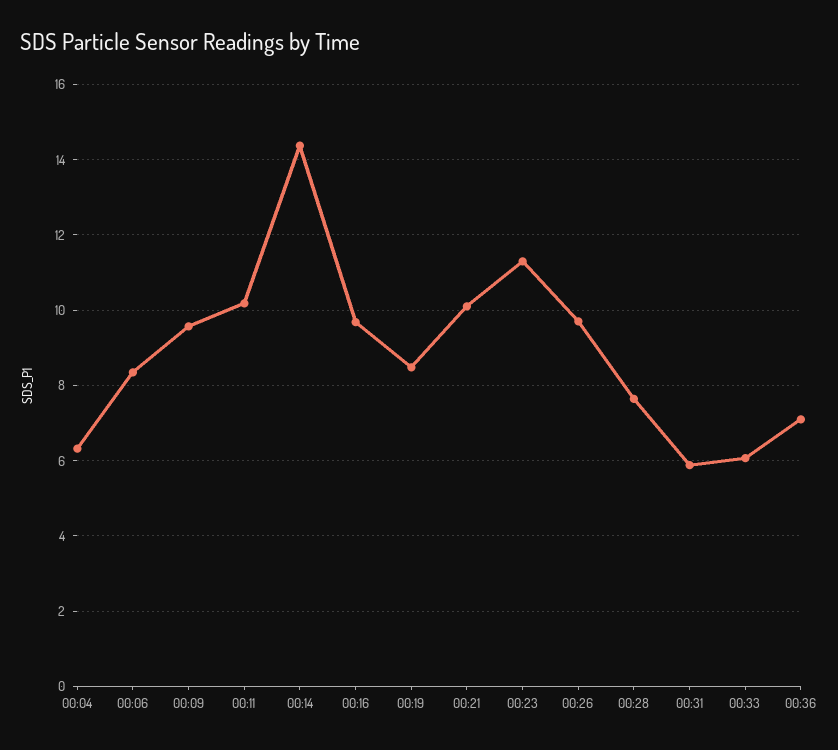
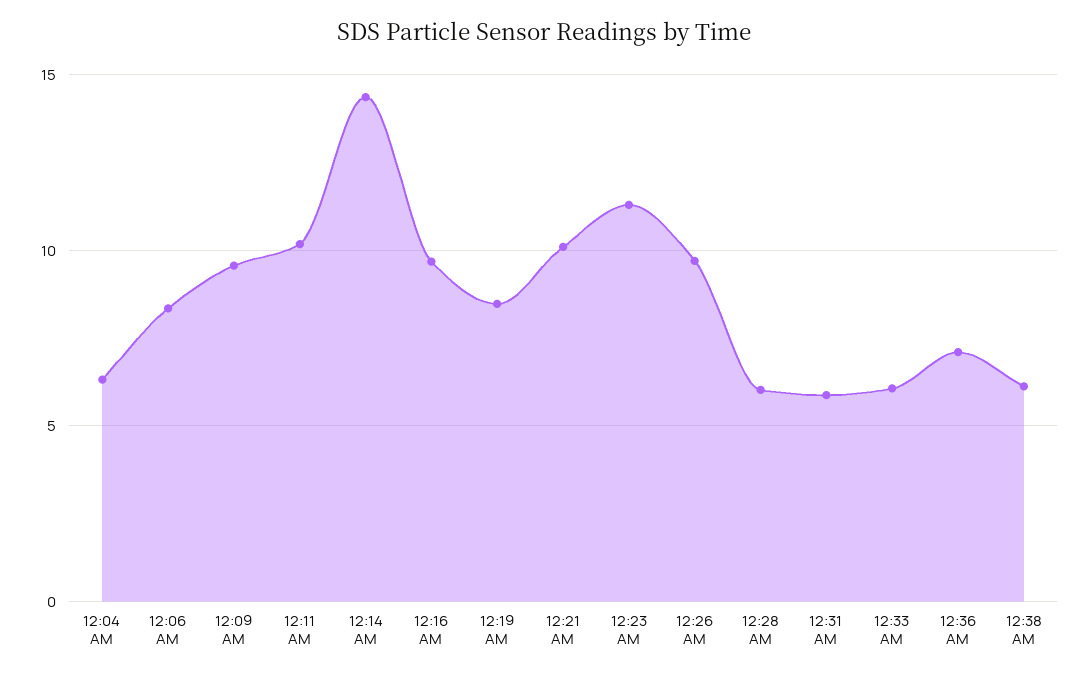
00:28: 7.6 -> 6
12:38 AM: none -> 6

